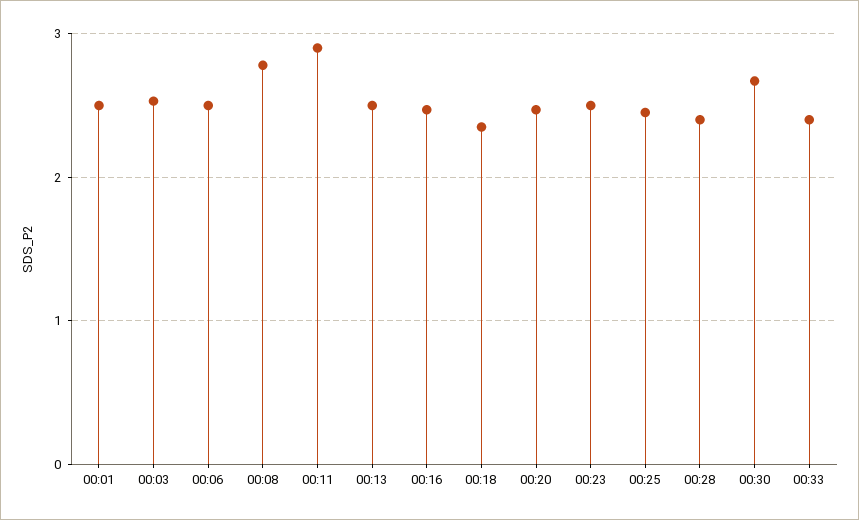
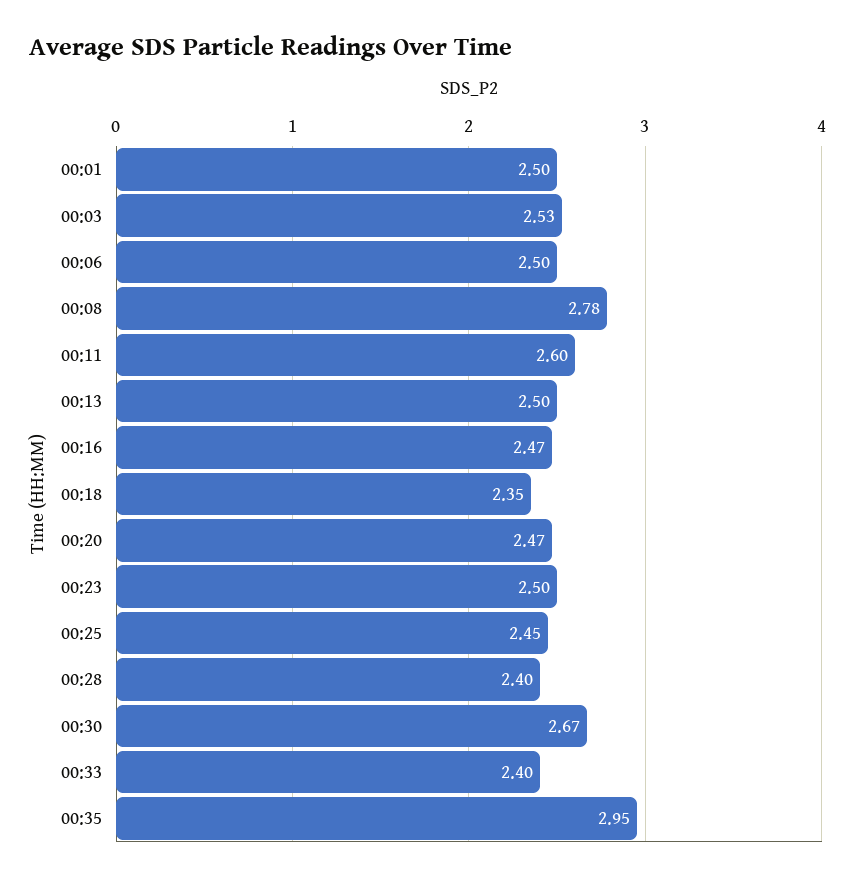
00:11: 2.9 -> 2.6
00:35: none -> 2.95

